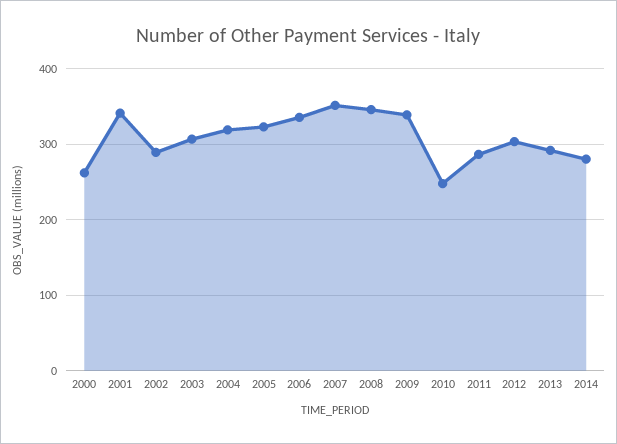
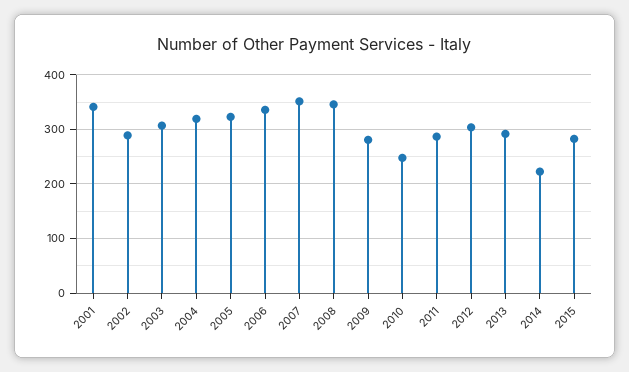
2000: 260 -> none
2009: 340 -> 280
2014: 280 -> 220
2015: none -> 280

